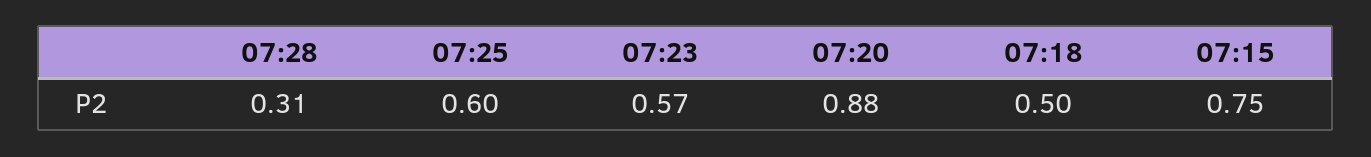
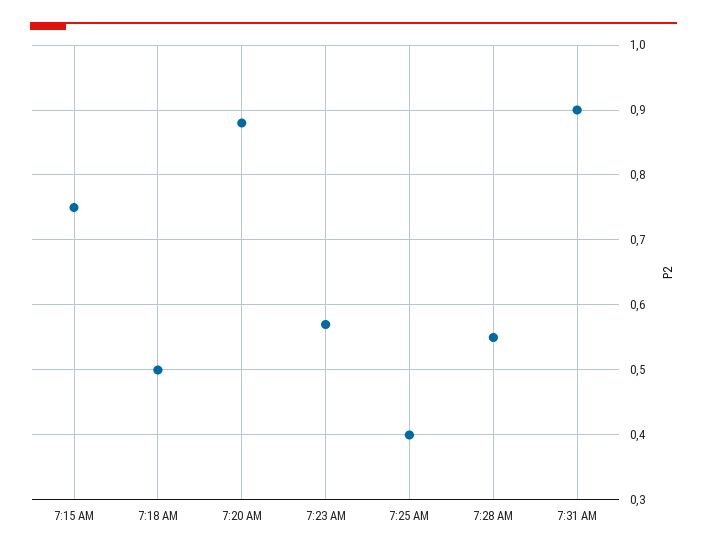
07:28: 0.31 -> 0.55
07:25: 0.6 -> 0.4
7:31 AM: none -> 0.9

